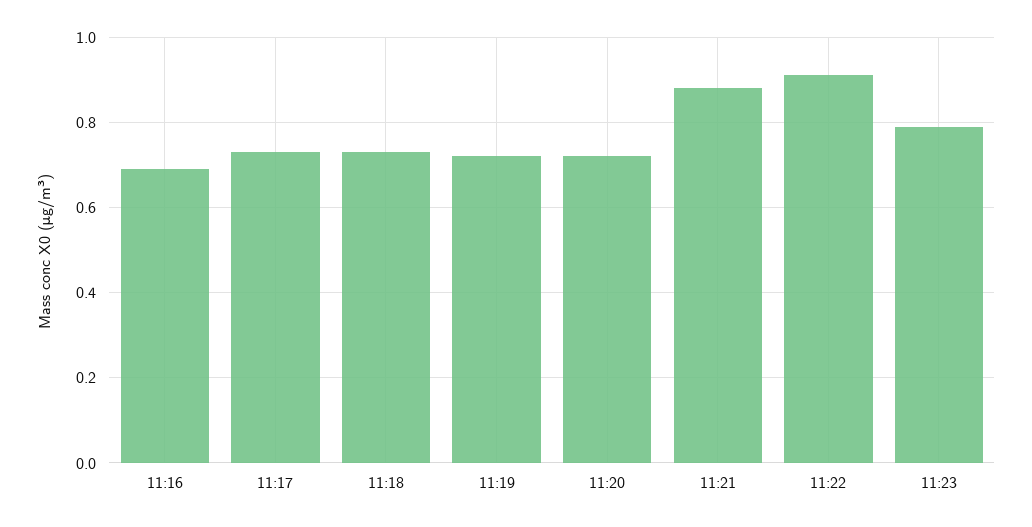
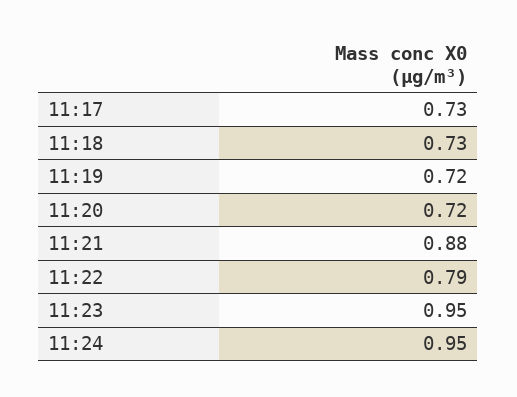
11:16: 0.7 -> none
11:22: 0.9 -> 0.79
11:23: 0.8 -> 0.95
11:24: none -> 0.95

